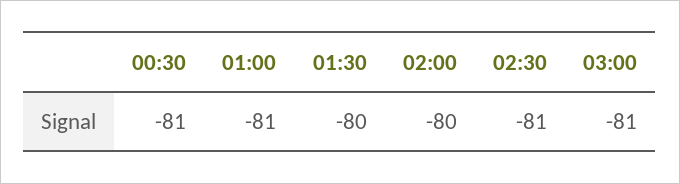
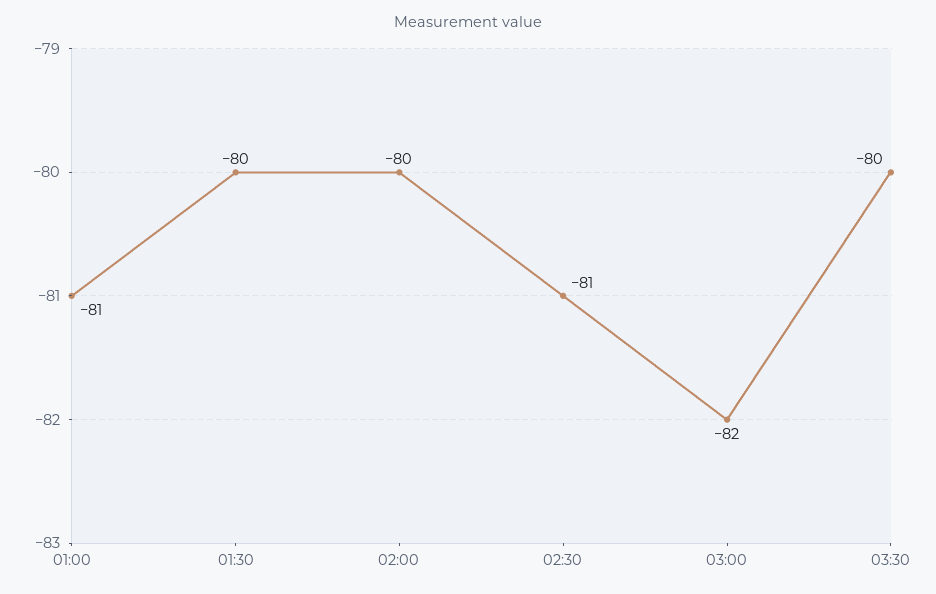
00:30: -81 -> none
03:00: -81 -> -82
03:30: none -> -80

